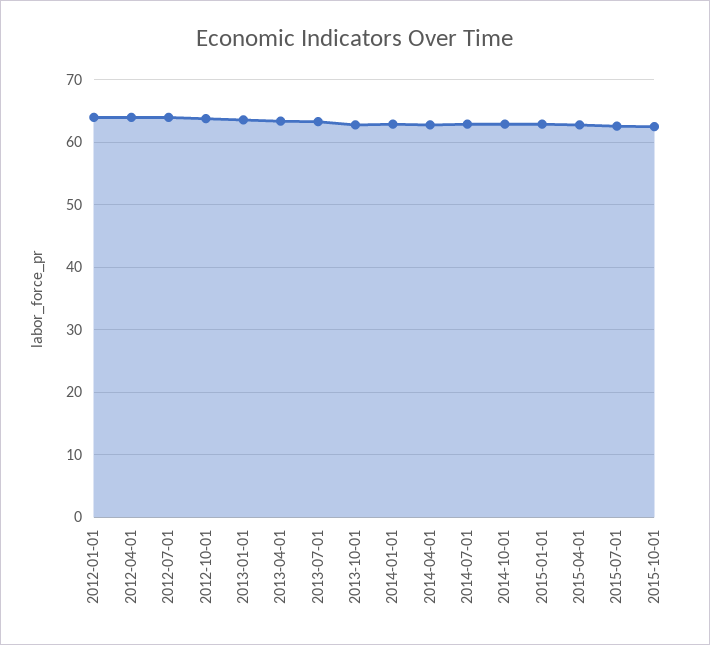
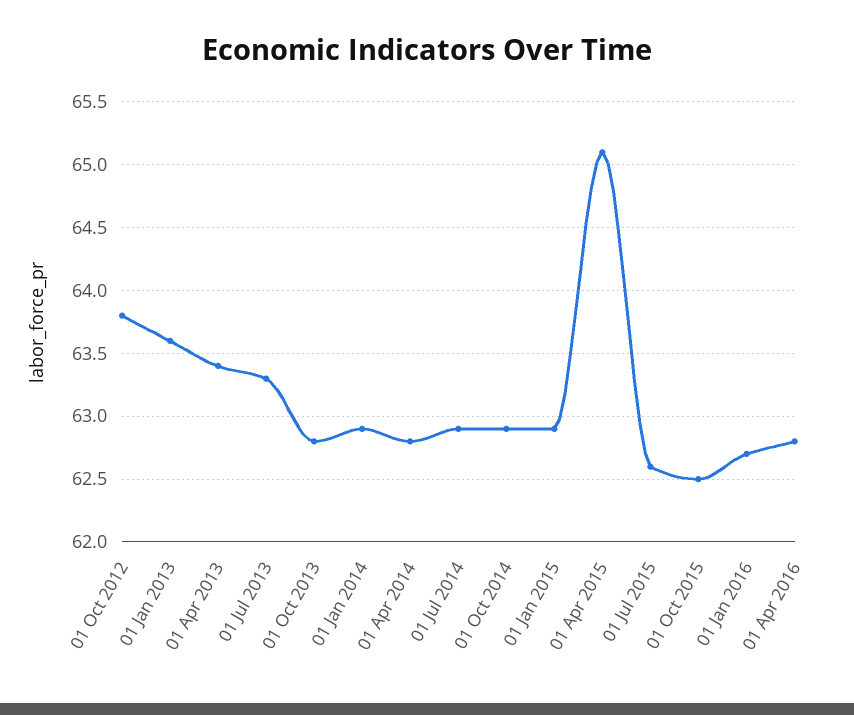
2012-01-01: 64 -> none
2012-04-01: 64 -> none
2012-07-01: 64 -> none
2015-04-01: 63 -> 65.1
01 Jan 2016: none -> 62.7
01 Apr 2016: none -> 62.8

